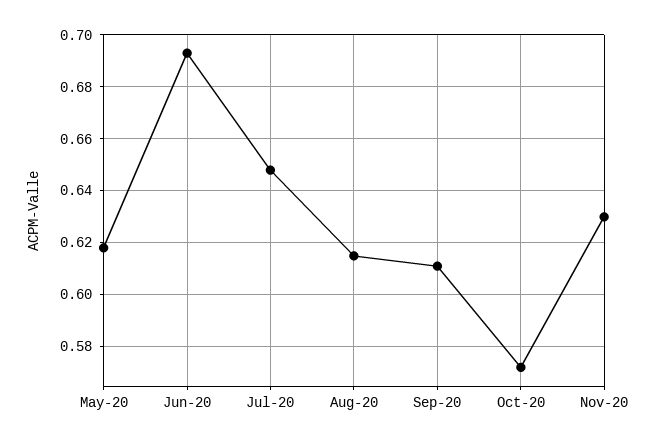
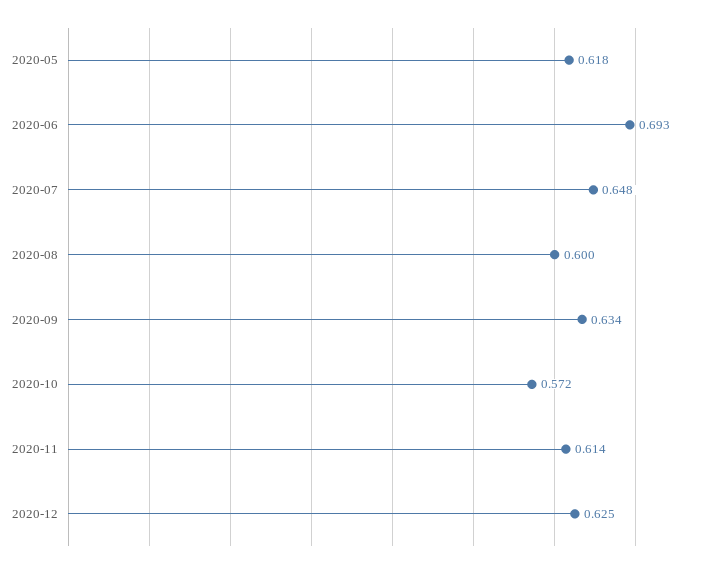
Aug-20: 0.615 -> 0.6
Sep-20: 0.61 -> 0.634
Nov-20: 0.63 -> 0.614
2020-12: none -> 0.625

